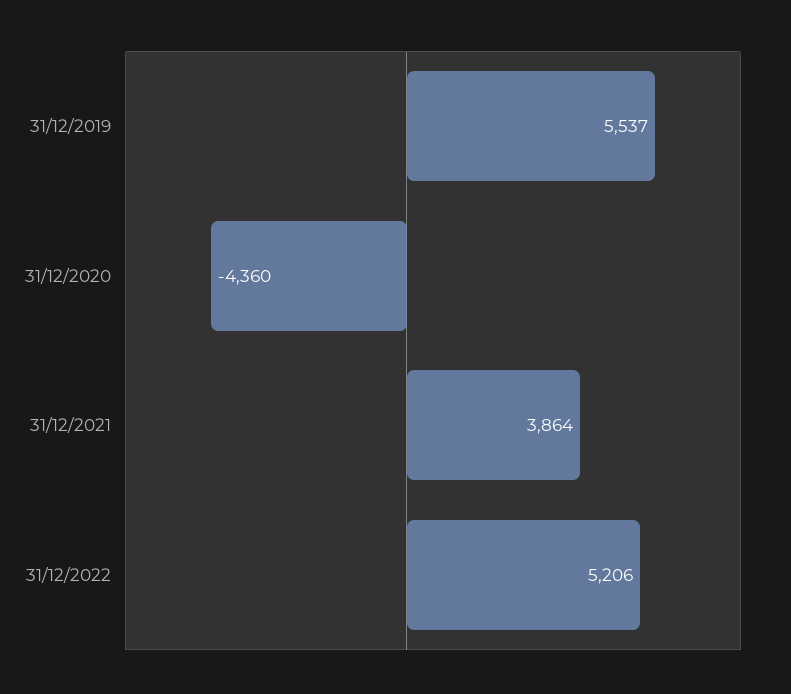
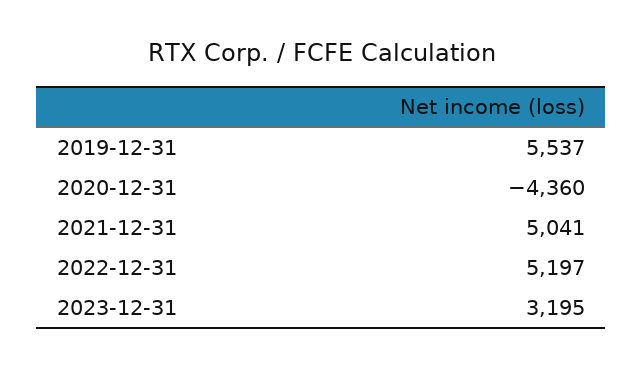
31/12/2021: 3864 -> 5041
31/12/2022: 5206 -> 5197
2023-12-31: none -> 3195

